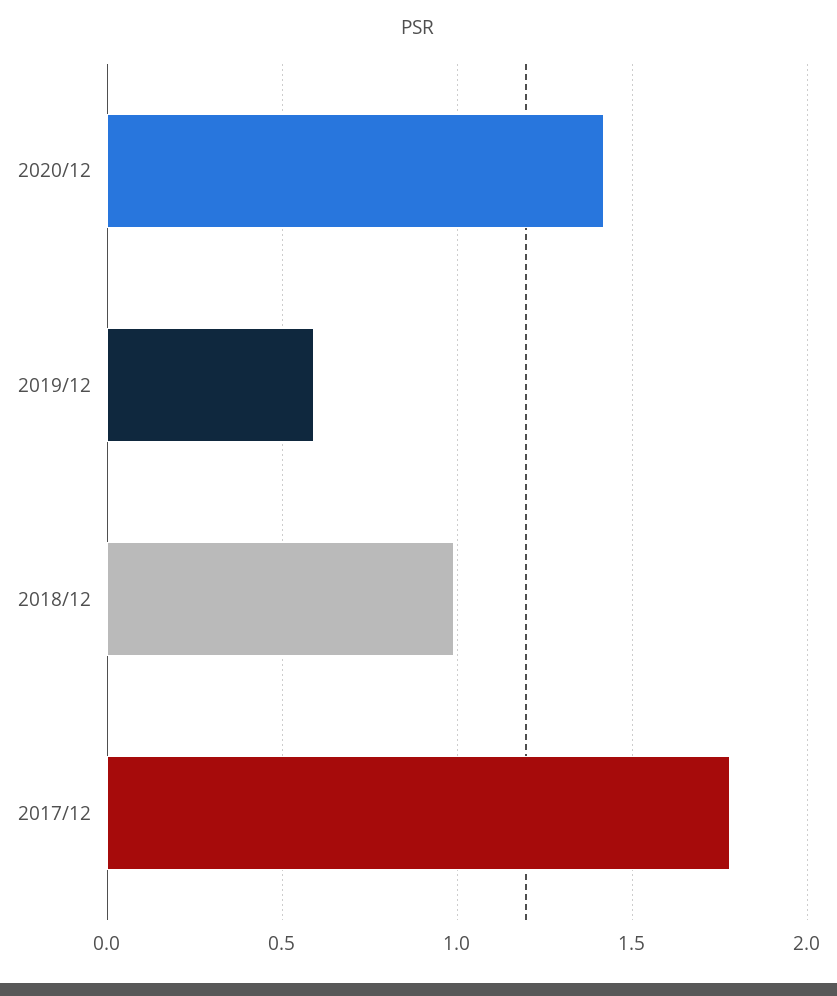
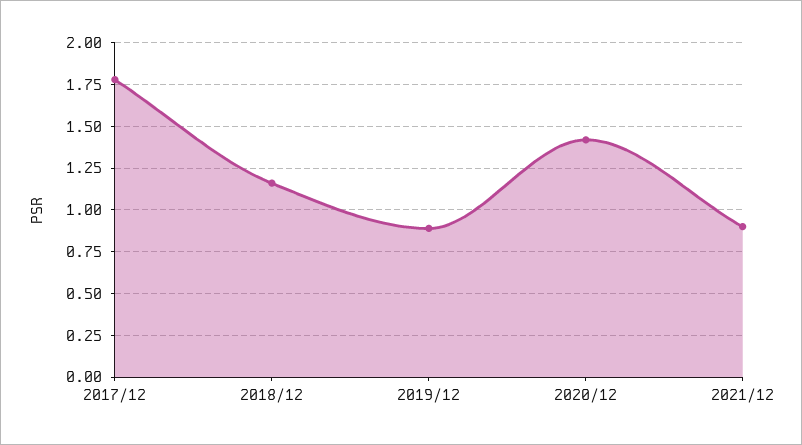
2019/12: 0.6 -> 0.9
2018/12: 1 -> 1.15
2021/12: none -> 0.9

